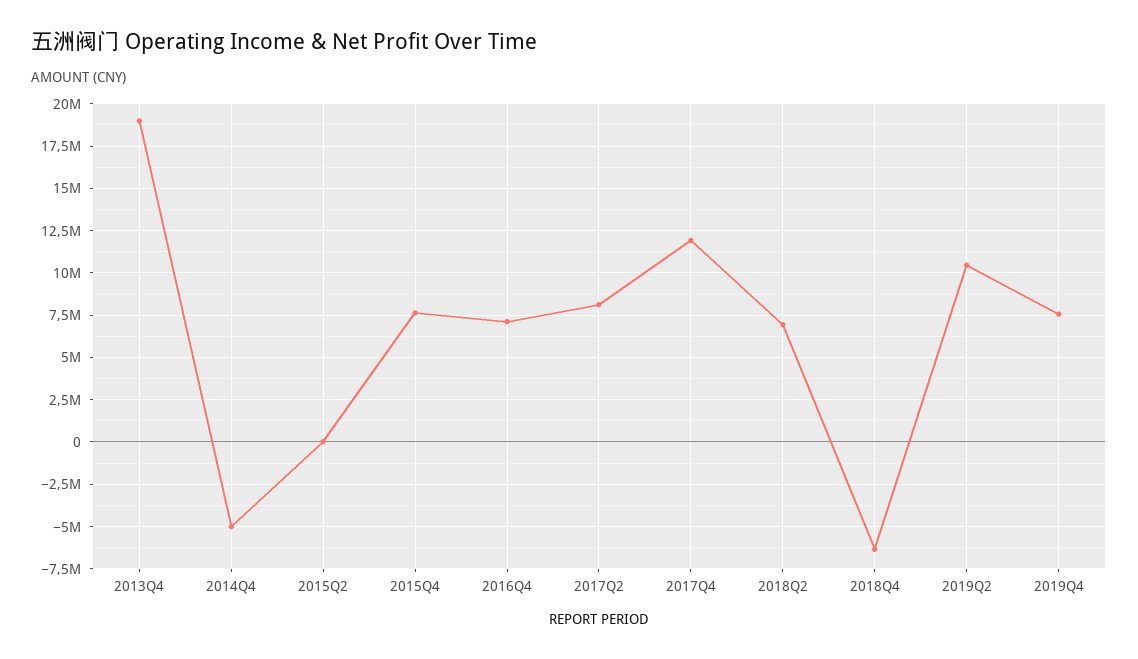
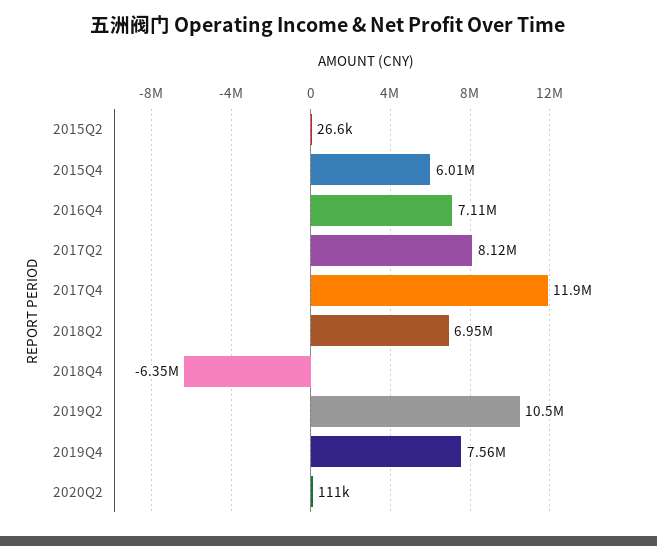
2013Q4: 19000000 -> none
2014Q4: -5000000 -> none
2015Q4: 7500000 -> 6010000
2020Q2: none -> 111000

